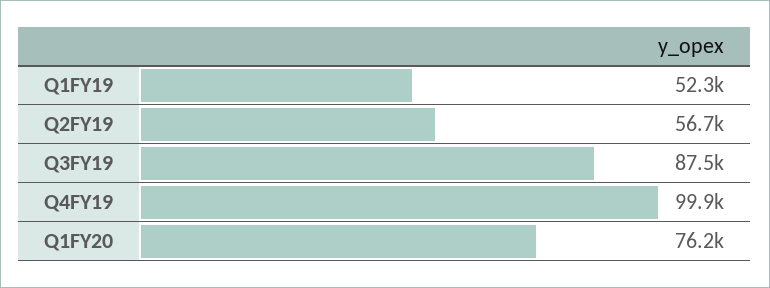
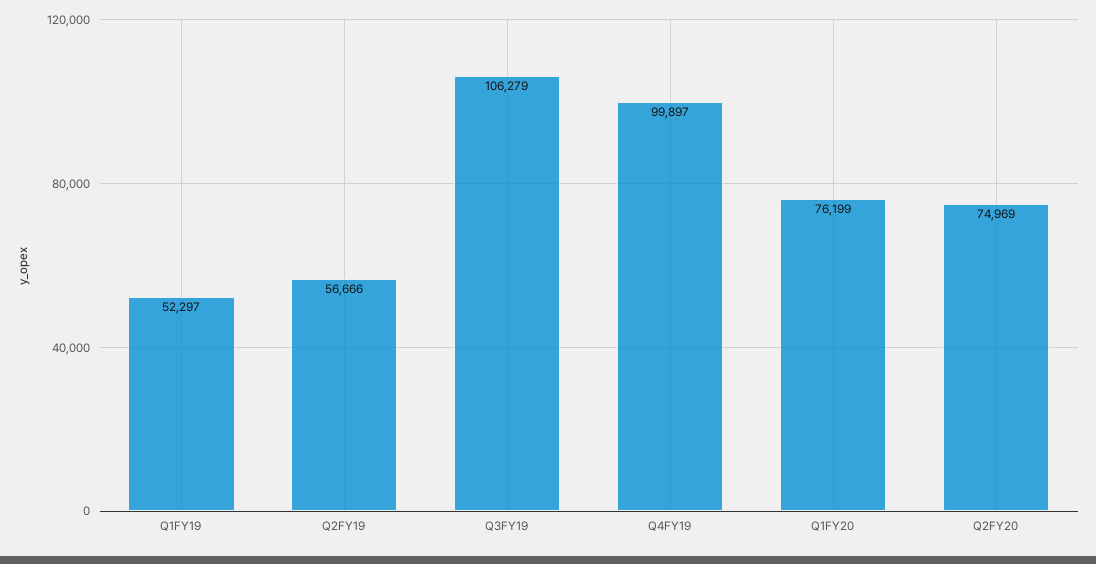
Q3FY19: 87500 -> 106279
Q2FY20: none -> 74969

